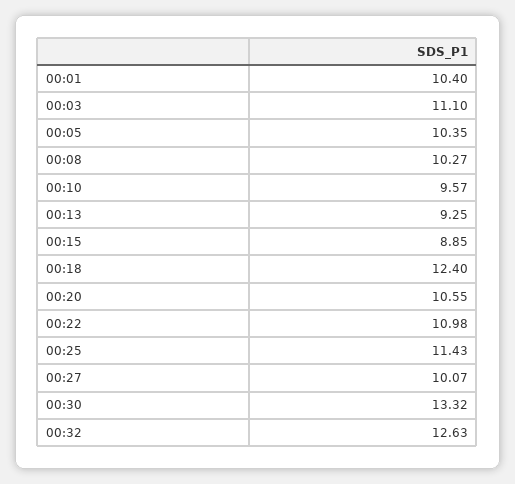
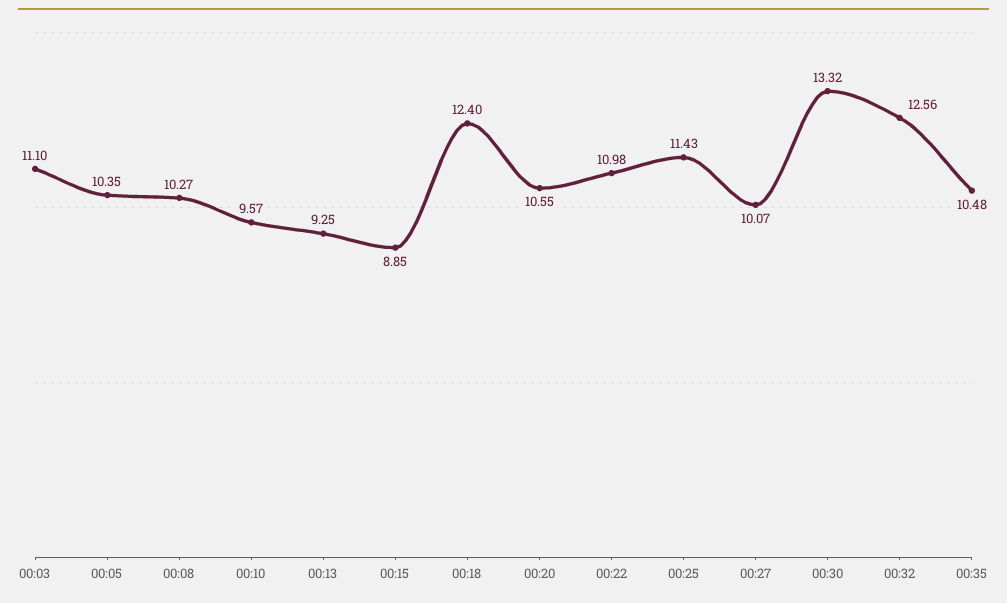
00:01: 10.4 -> none
00:32: 12.63 -> 12.56
00:35: none -> 10.48

